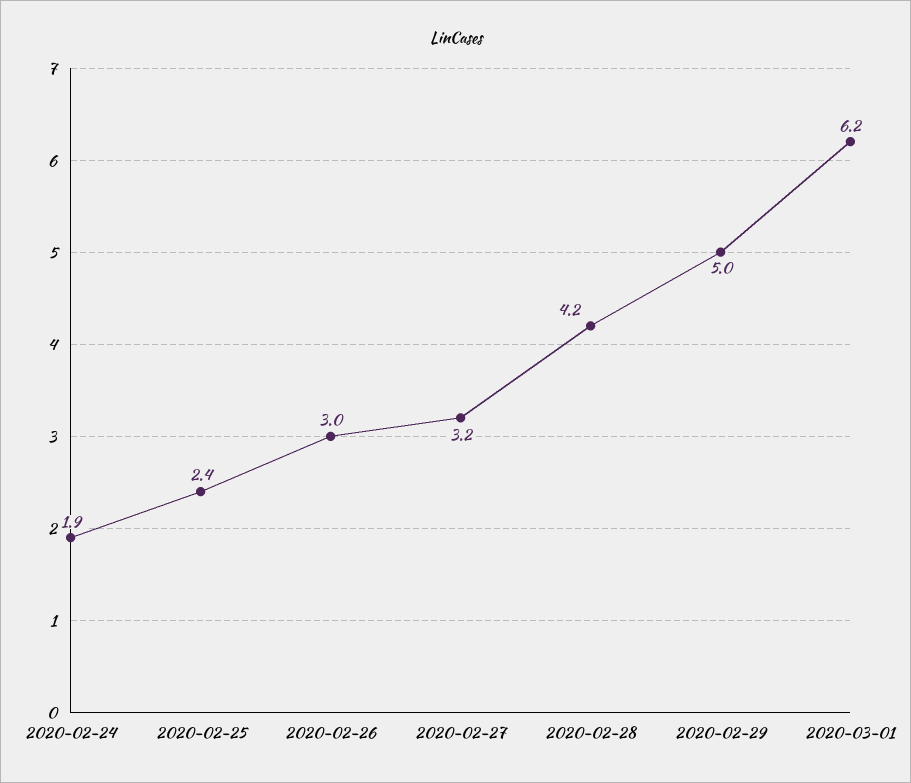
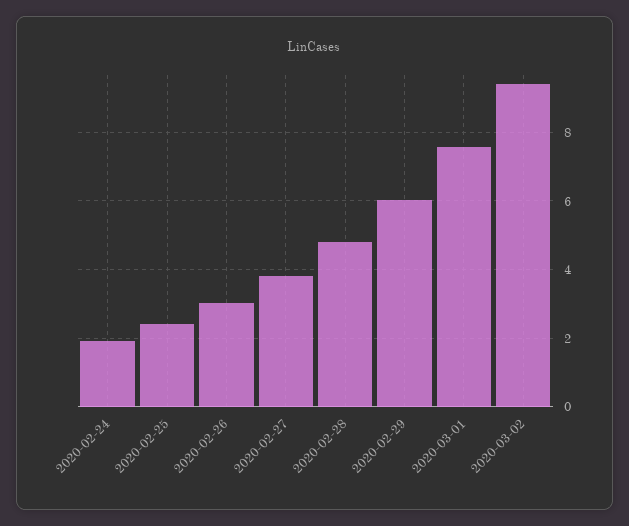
2020-02-27: 3.2 -> 3.8
2020-02-28: 4.2 -> 4.8
2020-02-29: 5 -> 6
2020-03-01: 6.2 -> 7.6
2020-03-02: none -> 9.4

